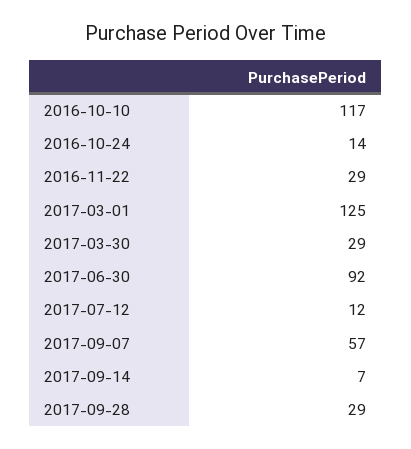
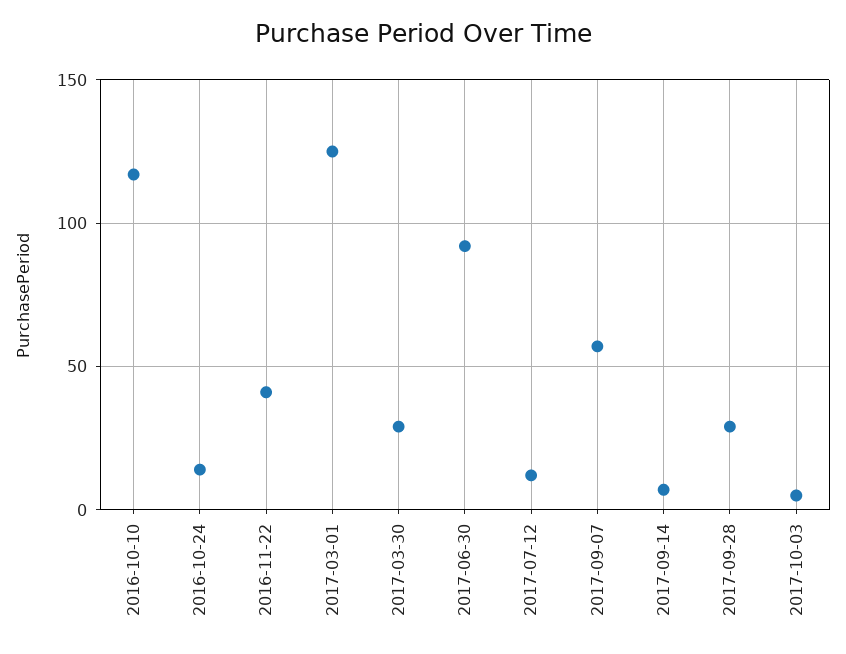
2016-11-22: 29 -> 40
2017-10-03: none -> 5

